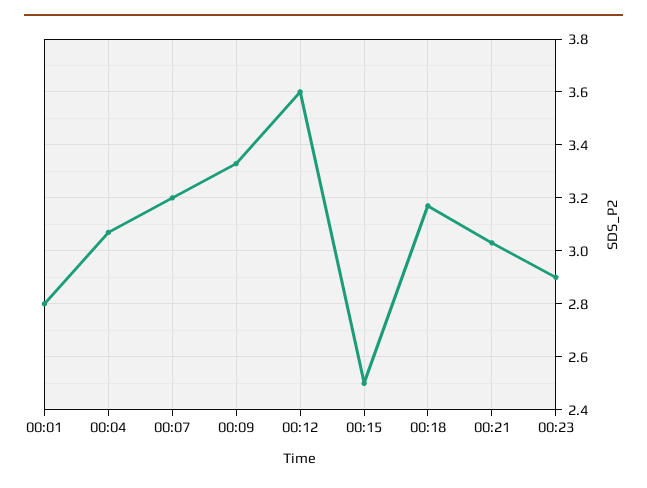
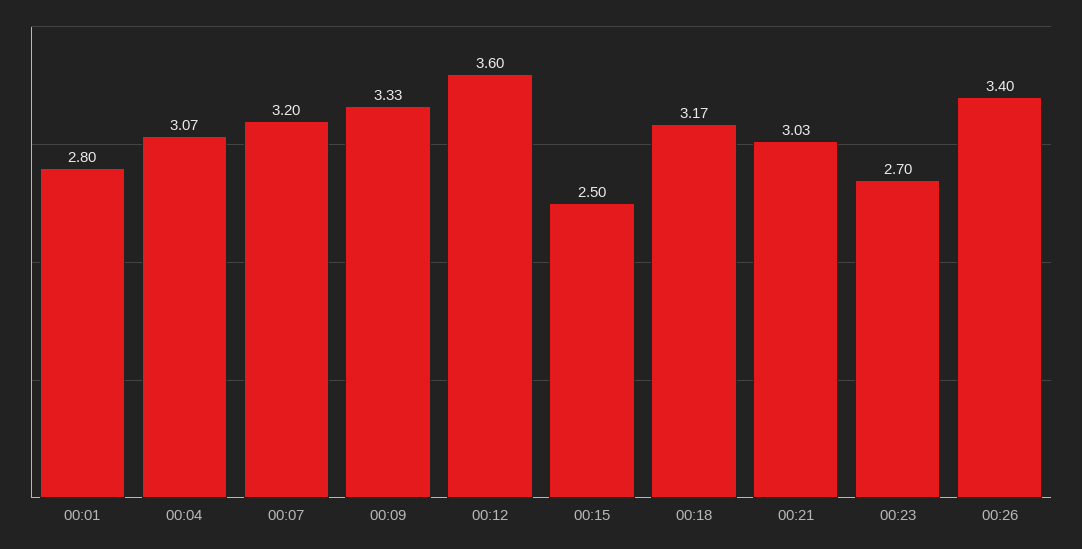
00:23: 2.9 -> 2.7
00:26: none -> 3.4

